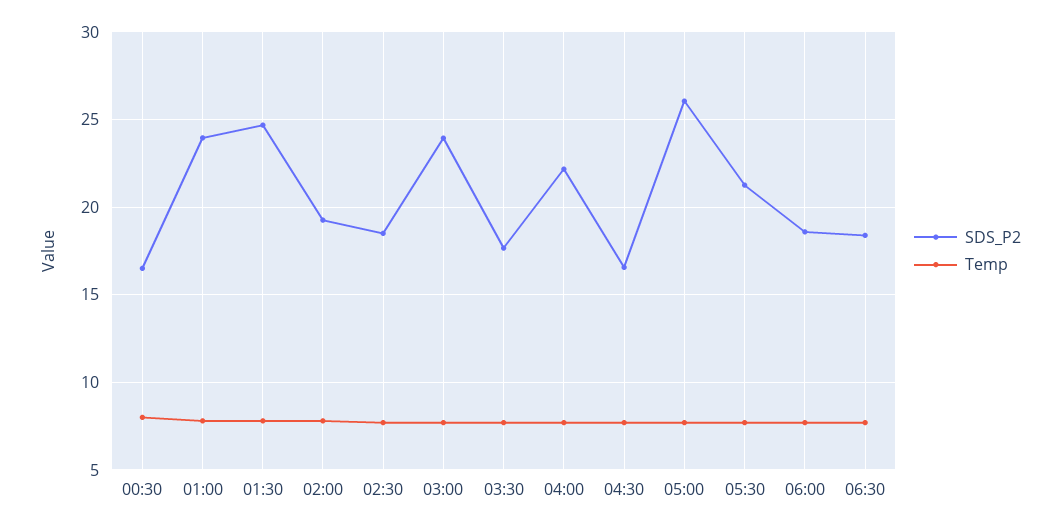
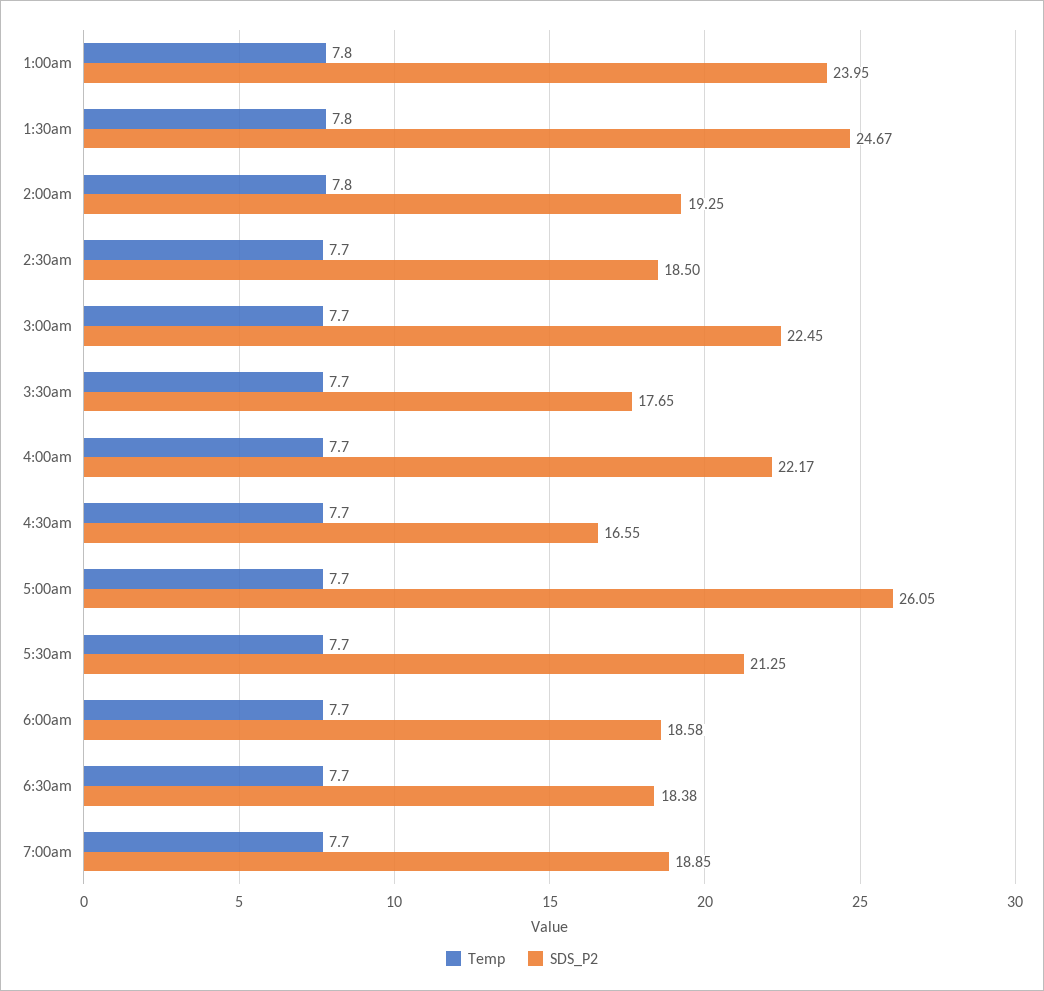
SDS_P2, 00:30: 16.5 -> none
Temp, 00:30: 8 -> none
SDS_P2, 03:00: 24 -> 22.45
Temp, 7:00am: none -> 7.7
SDS_P2, 7:00am: none -> 18.85

